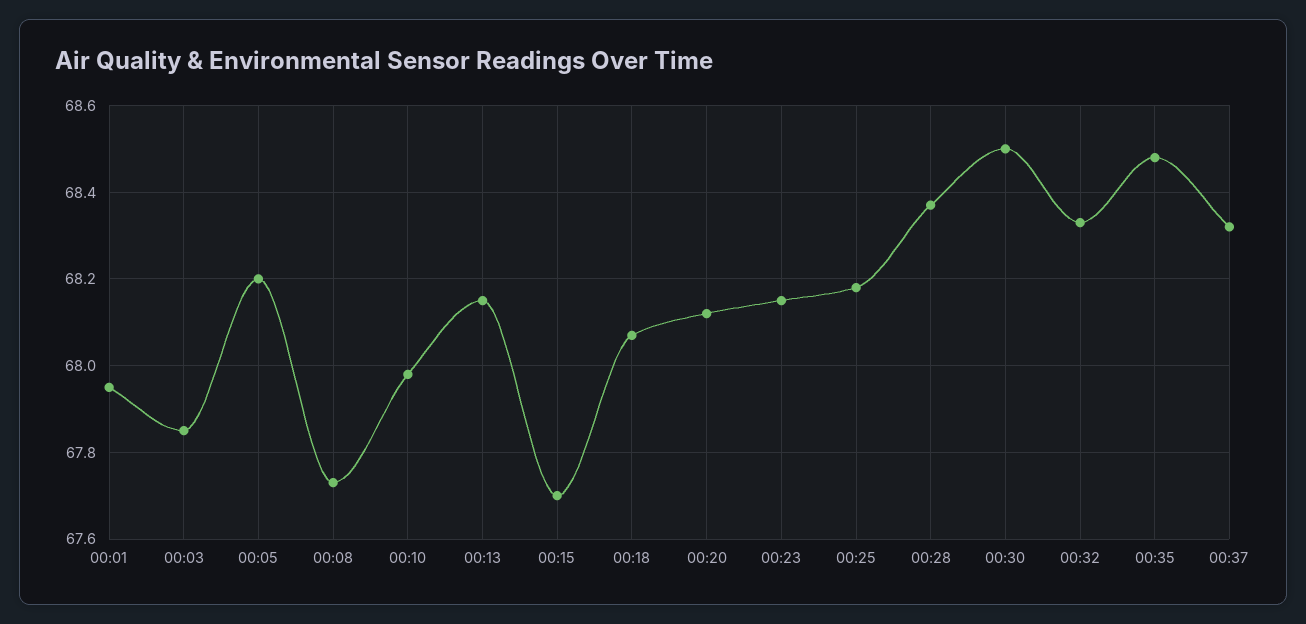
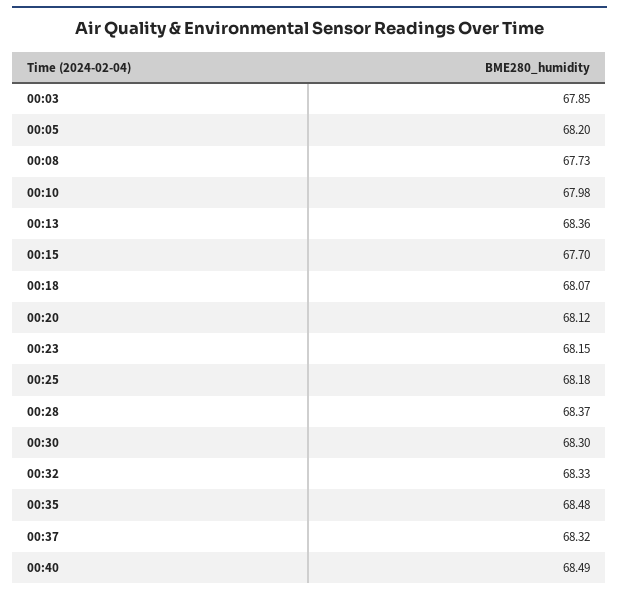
00:01: 67.95 -> none
00:13: 68.15 -> 68.36
00:30: 68.5 -> 68.3
00:40: none -> 68.49

